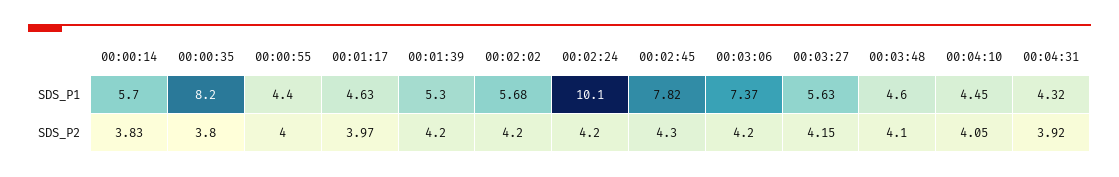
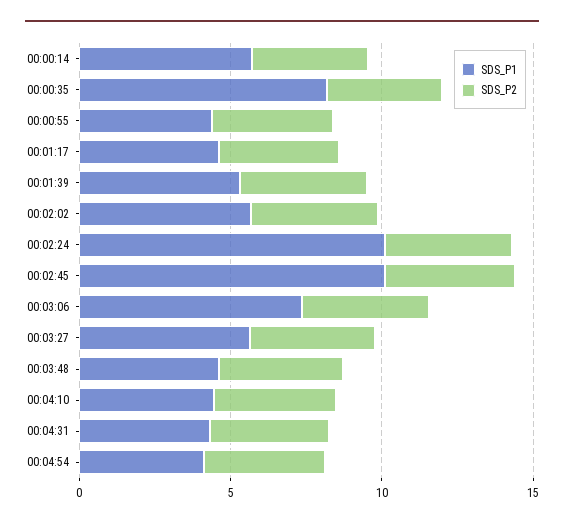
SDS_P1, 00:02:45: 7.82 -> 10
SDS_P1, 00:04:54: none -> 4
SDS_P2, 00:04:54: none -> 4

